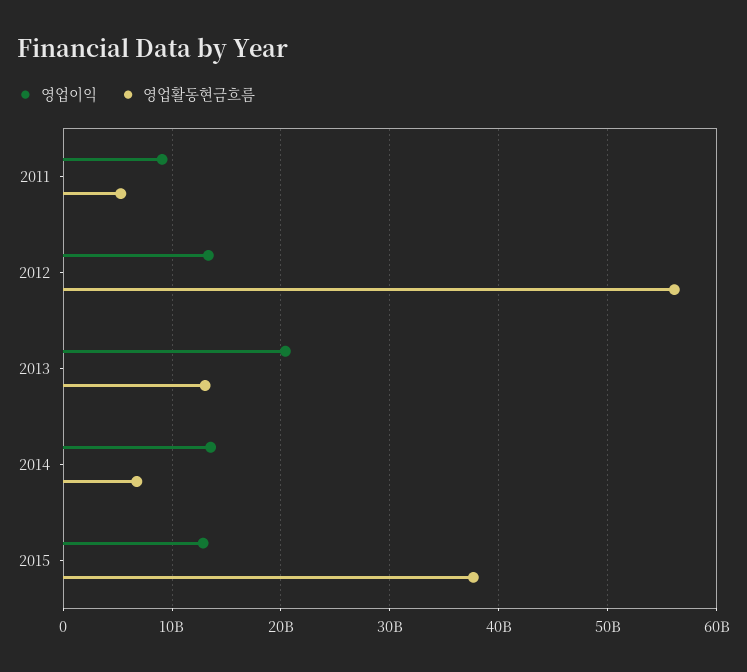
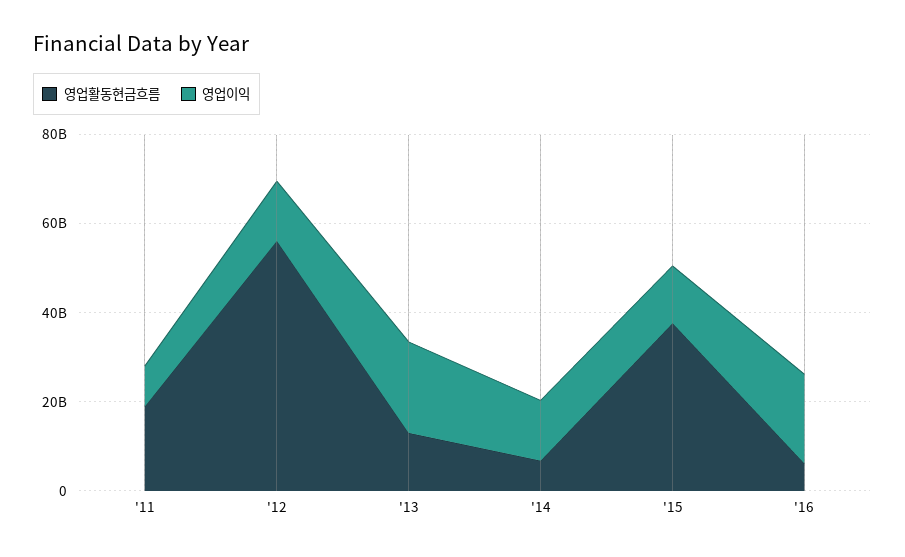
영업활동현금흐름, 2011: 5000000000 -> 20000000000
영업활동현금흐름, '16: none -> 5000000000
영업이익, '16: none -> 20000000000

